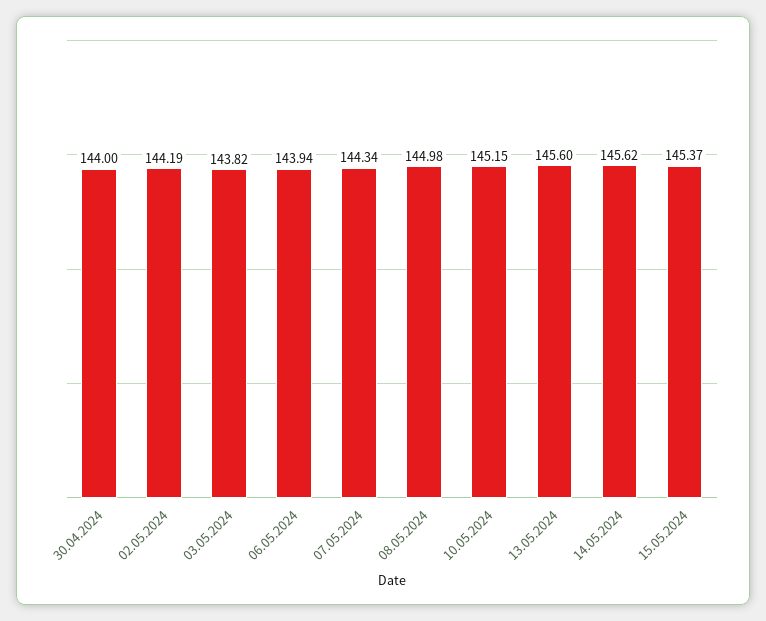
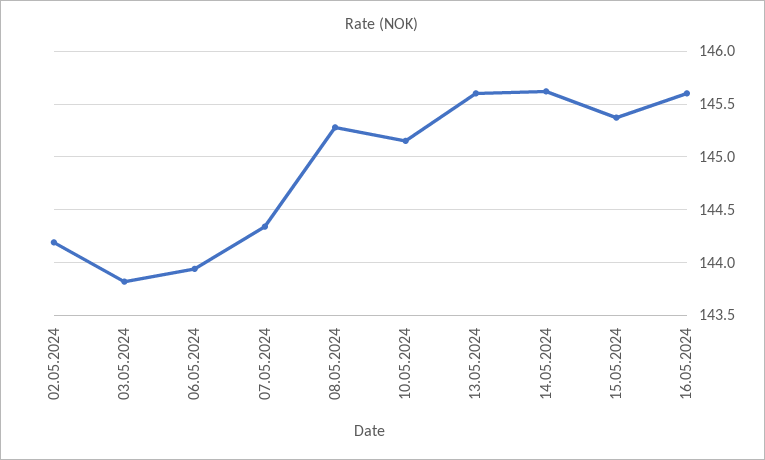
30.04.2024: 144 -> none
08.05.2024: 144.98 -> 145.3
16.05.2024: none -> 145.6

